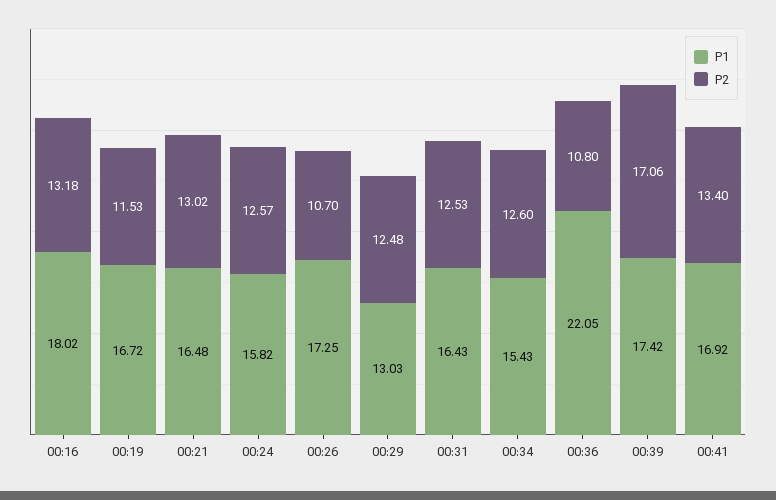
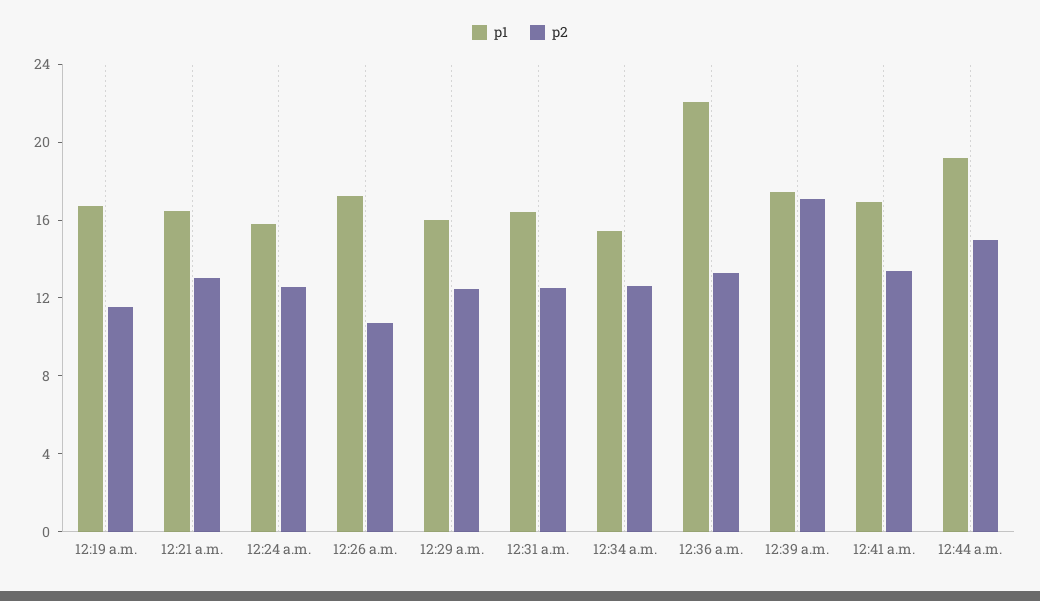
P1, 00:16: 18.02 -> none
P2, 00:16: 13.18 -> none
P1, 00:29: 13.03 -> 16
P2, 00:36: 10.8 -> 13
P1, 12:44 a.m.: none -> 19
P2, 12:44 a.m.: none -> 15

